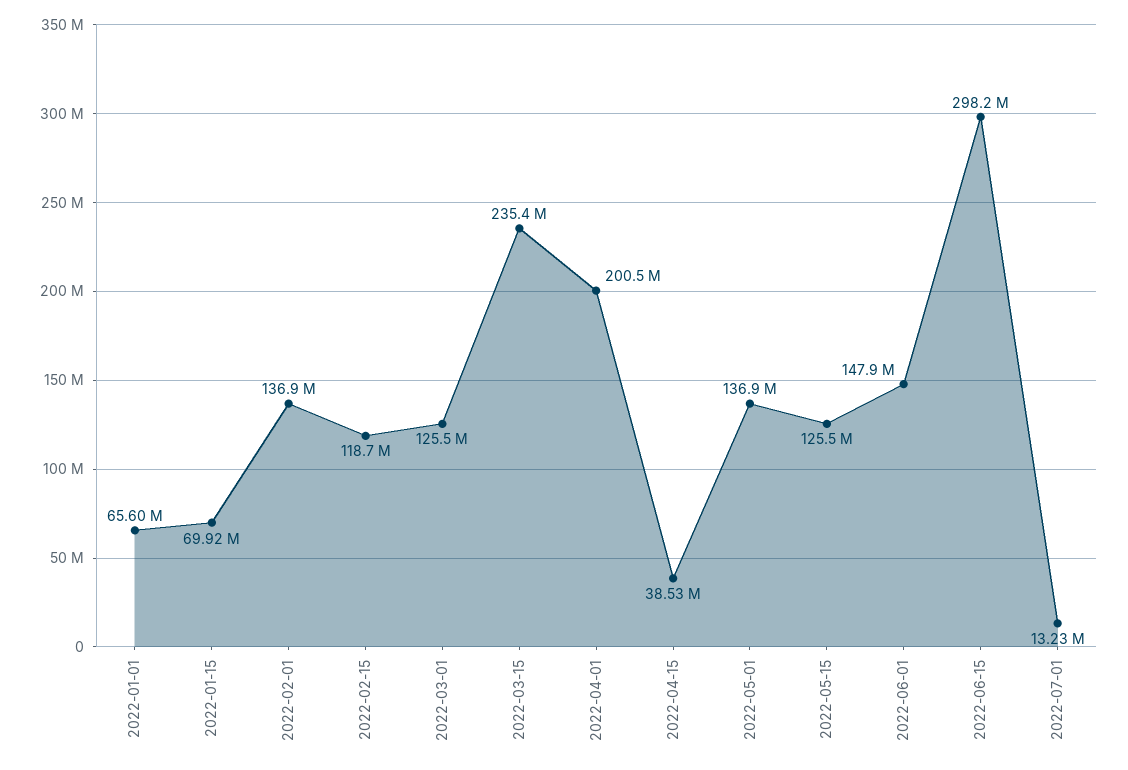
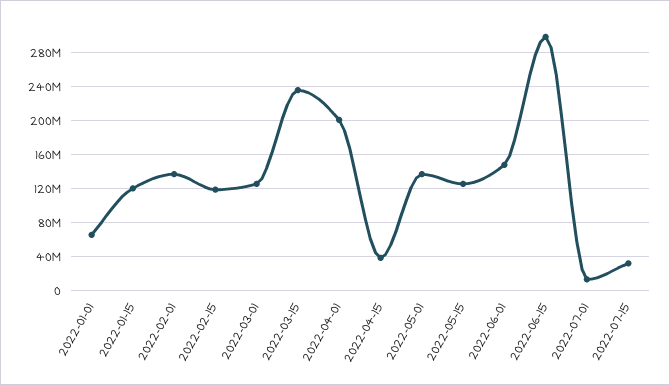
2022-01-15: 69920000 -> 120000000
2022-07-15: none -> 30000000

